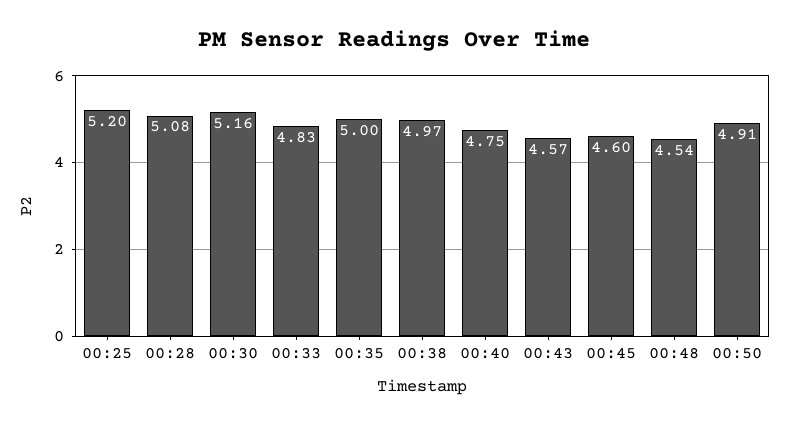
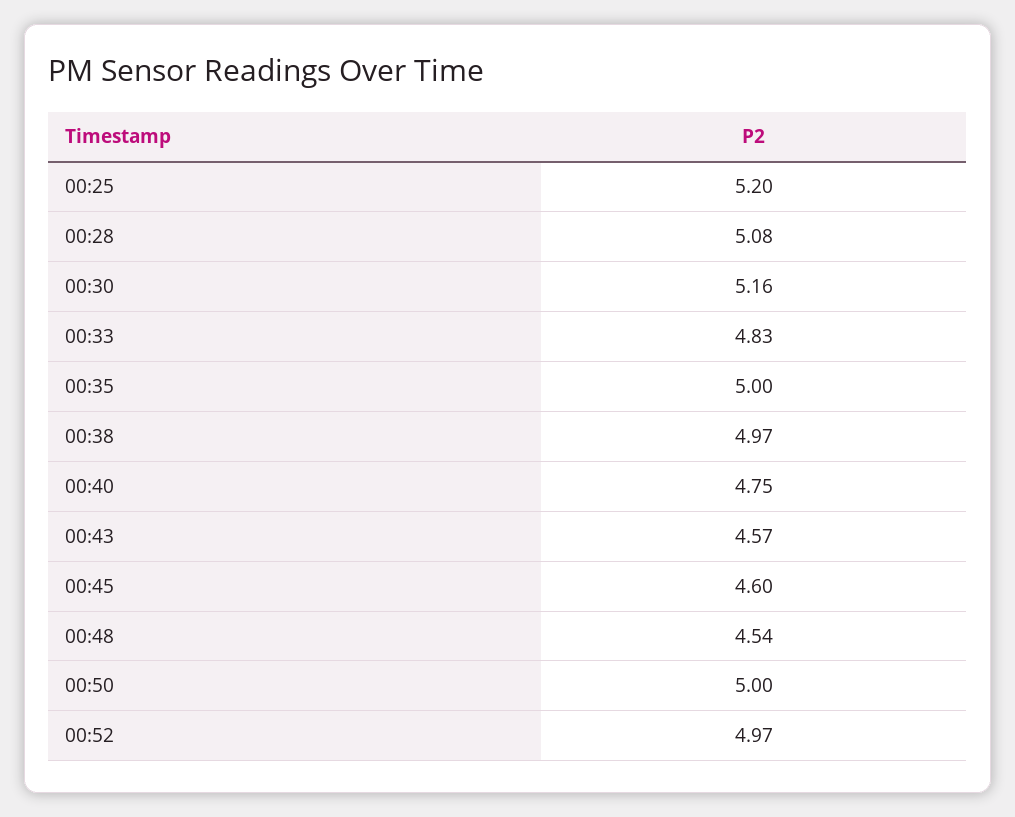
00:50: 4.91 -> 5
00:52: none -> 4.97

